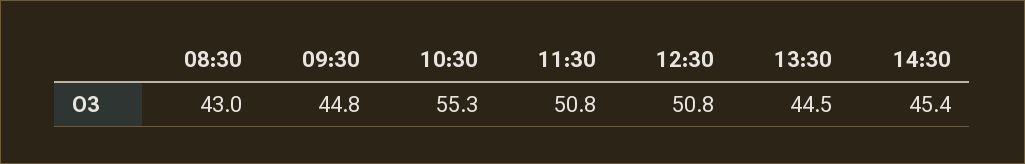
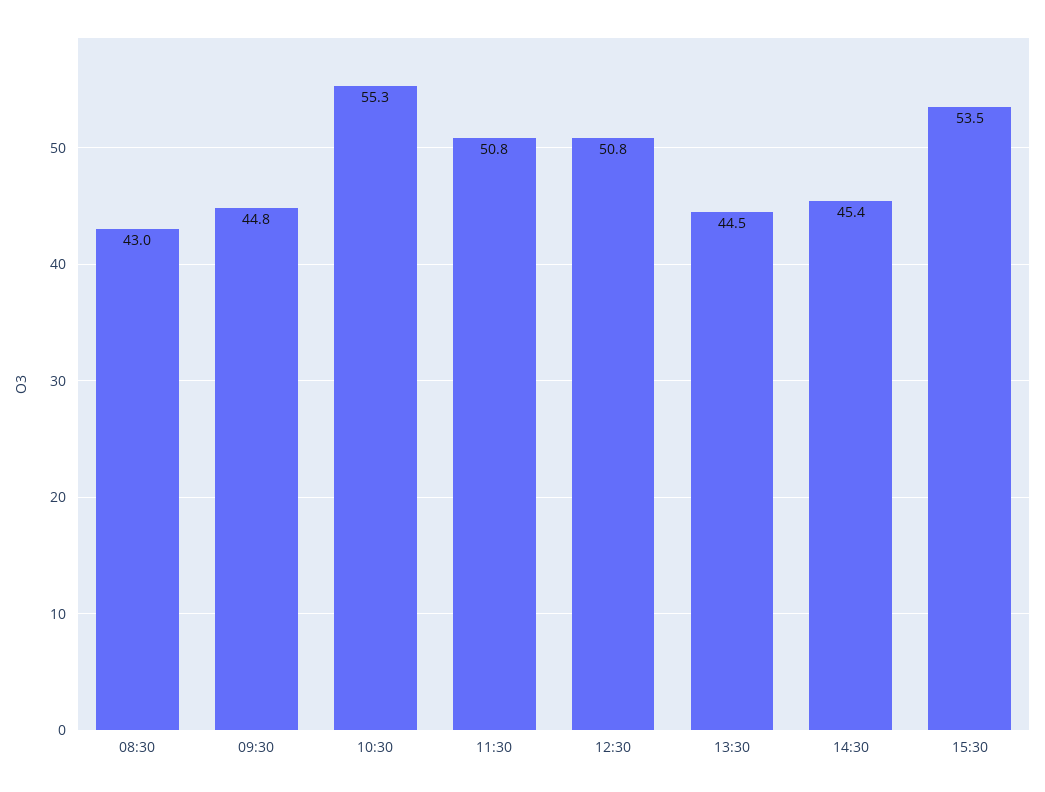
15:30: none -> 53.5

